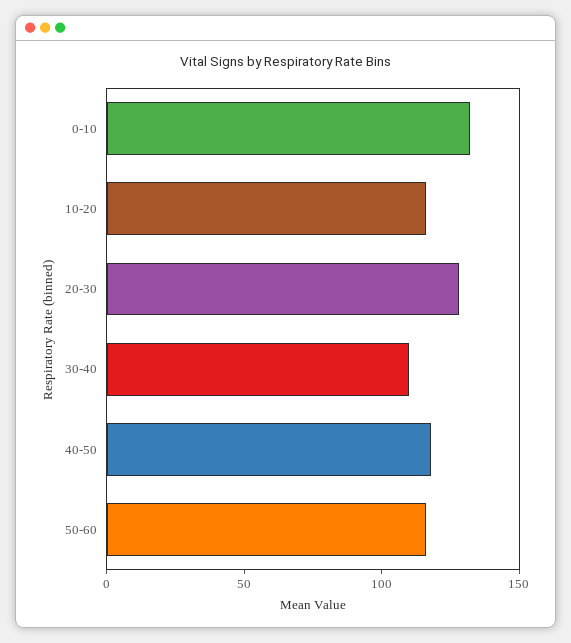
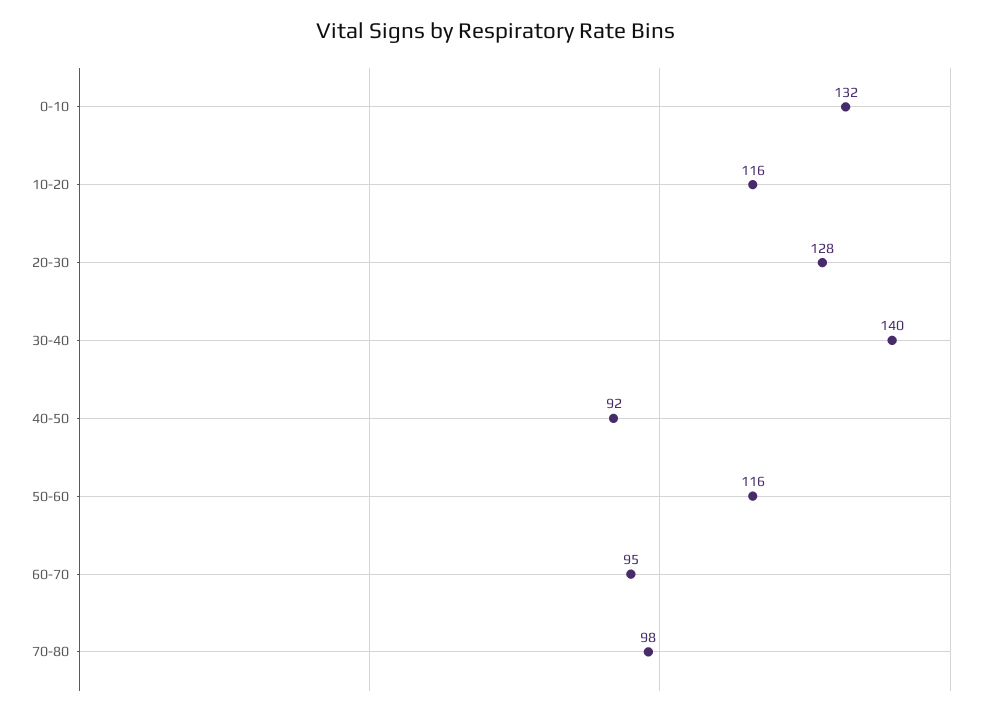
30-40: 110 -> 140
40-50: 120 -> 92
60-70: none -> 95
70-80: none -> 98

